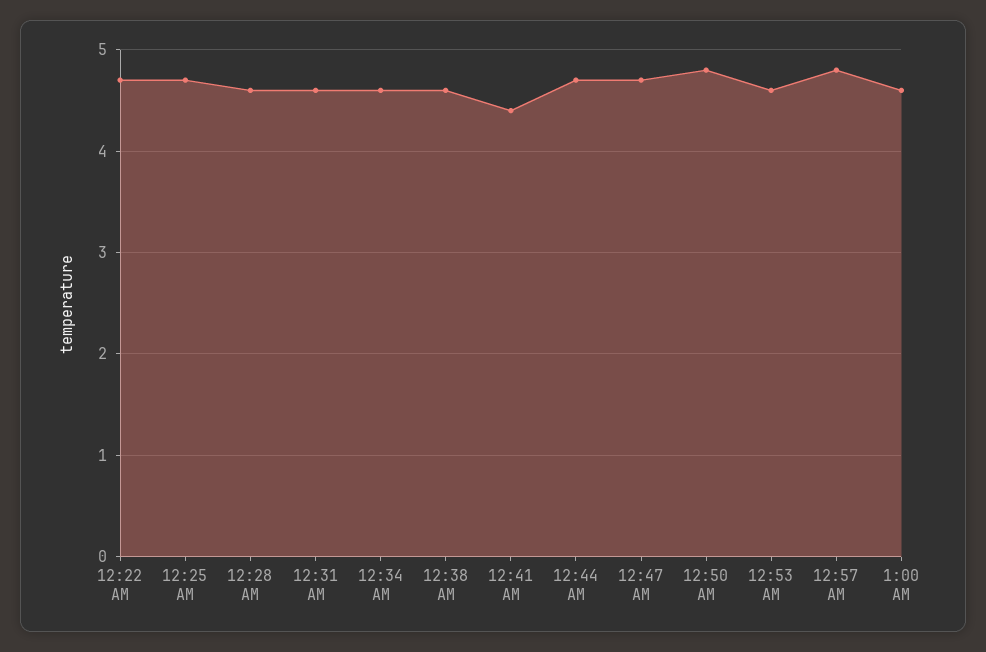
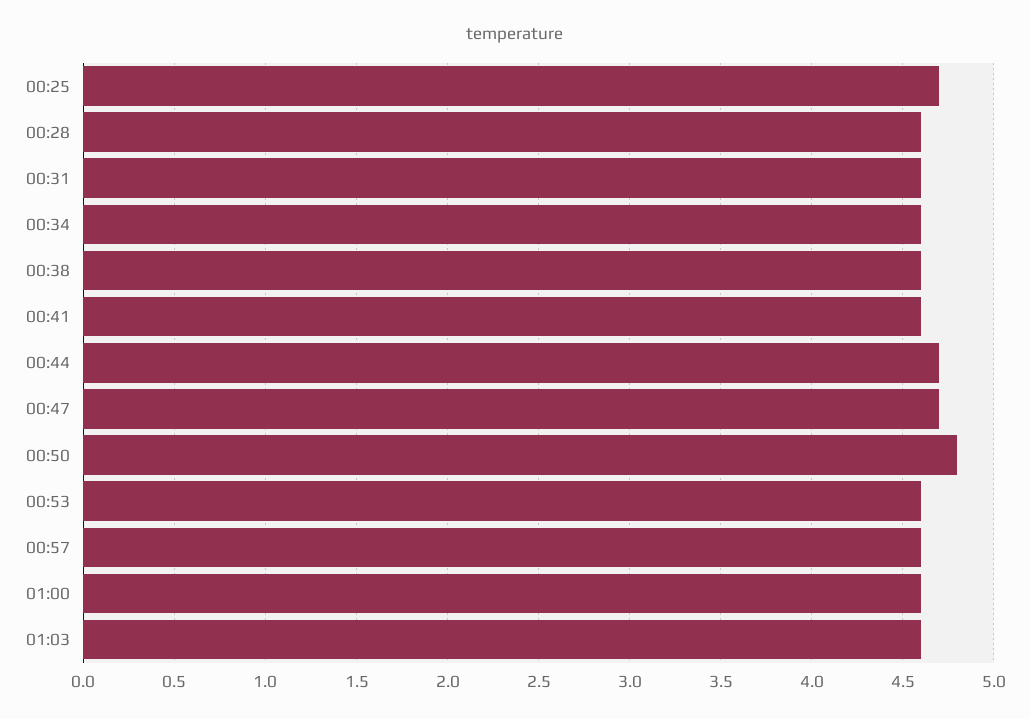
12:22 AM: 4.7 -> none
12:41 AM: 4.4 -> 4.6
12:57 AM: 4.8 -> 4.6
01:03: none -> 4.6

